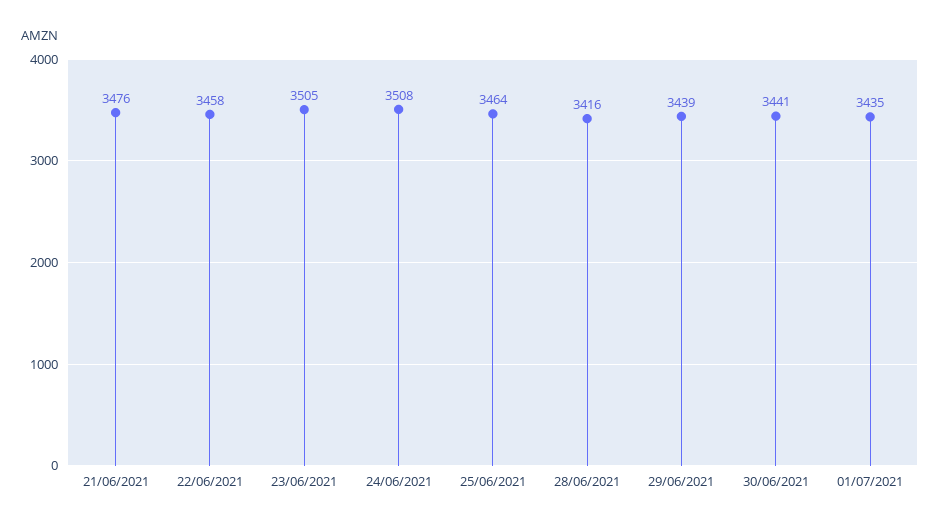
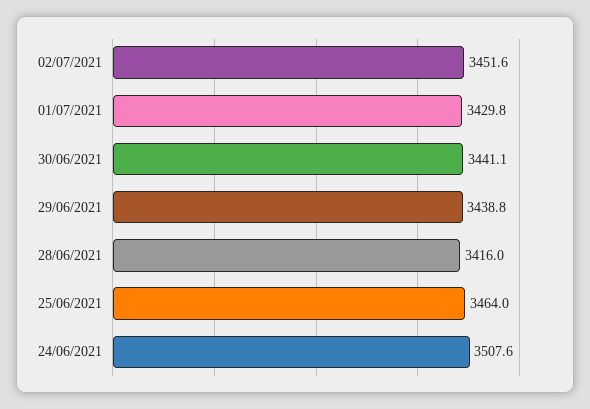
21/06/2021: 3476 -> none
22/06/2021: 3458 -> none
23/06/2021: 3505 -> none
01/07/2021: 3435 -> 3429.8
02/07/2021: none -> 3451.6

